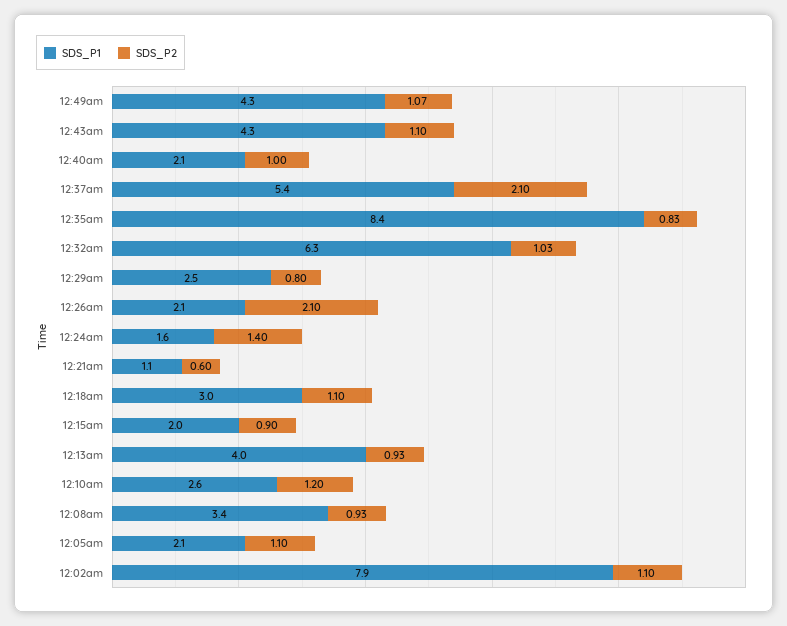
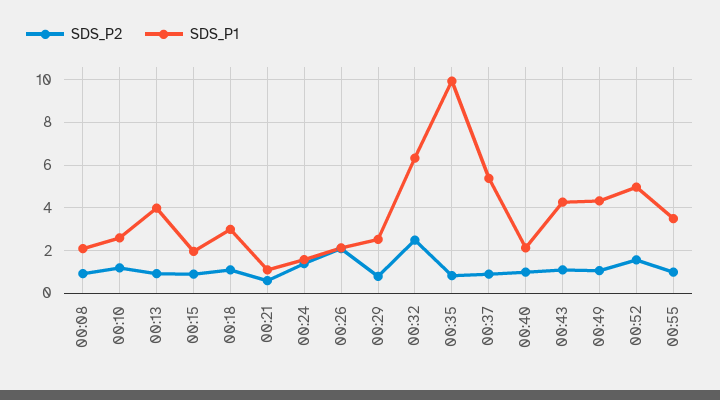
SDS_P2, 12:37am: 2.1 -> 1
SDS_P1, 12:35am: 8.4 -> 10
SDS_P2, 12:32am: 1.03 -> 2.5
SDS_P1, 12:08am: 3.4 -> 2
SDS_P1, 12:05am: 2.1 -> none
SDS_P2, 12:05am: 1.1 -> none
SDS_P1, 12:02am: 7.9 -> none
SDS_P2, 12:02am: 1.1 -> none
SDS_P2, 00:52: none -> 1.5
SDS_P1, 00:52: none -> 5
SDS_P2, 00:55: none -> 1
SDS_P1, 00:55: none -> 3.5

